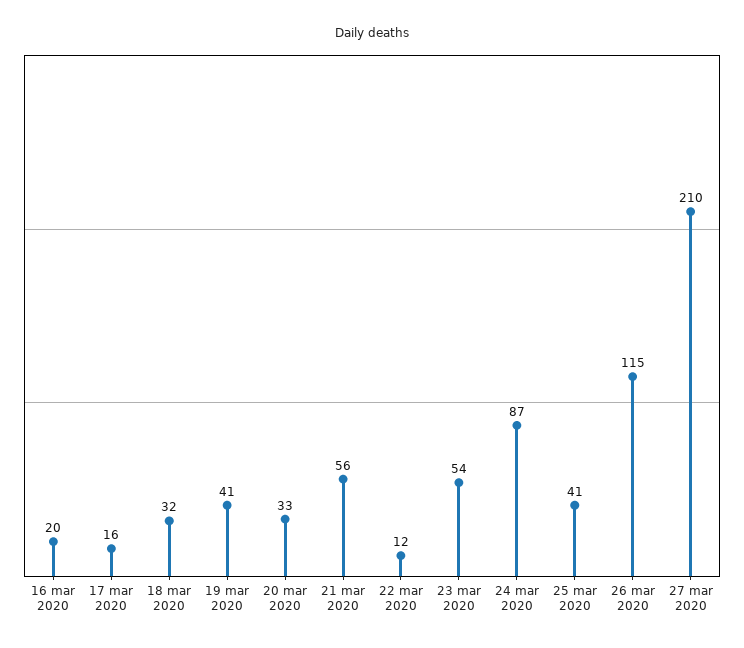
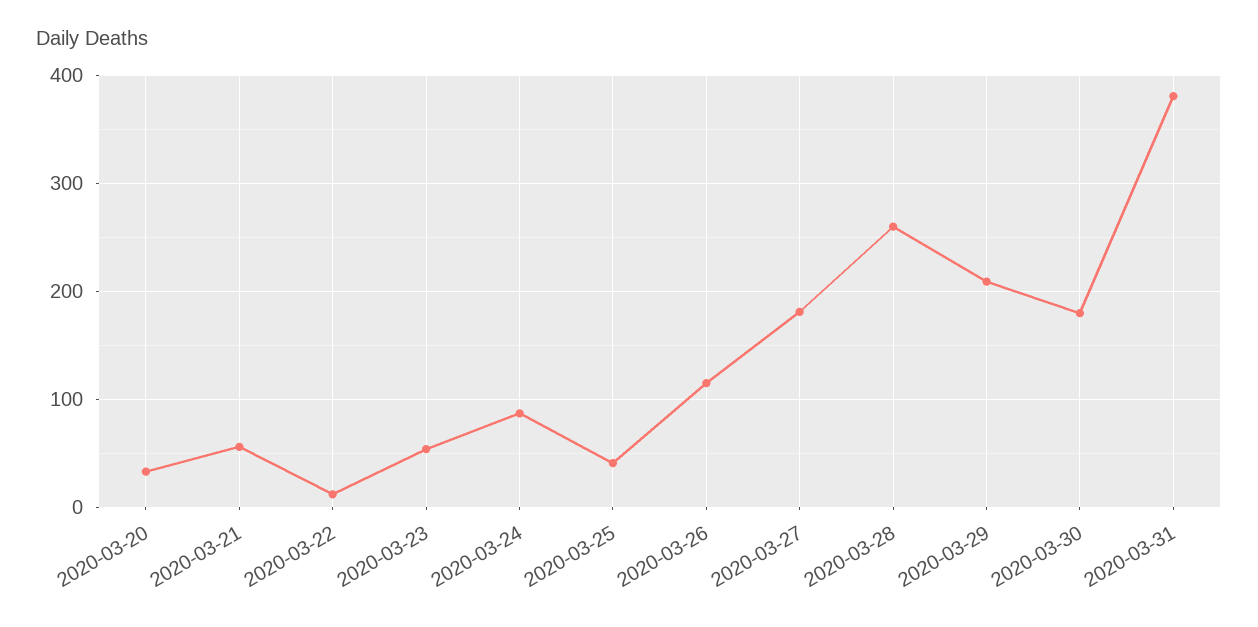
16 mar 2020: 20 -> none
17 mar 2020: 16 -> none
18 mar 2020: 32 -> none
19 mar 2020: 41 -> none
27 mar 2020: 210 -> 180
2020-03-28: none -> 260
2020-03-29: none -> 210
2020-03-30: none -> 180
2020-03-31: none -> 380

